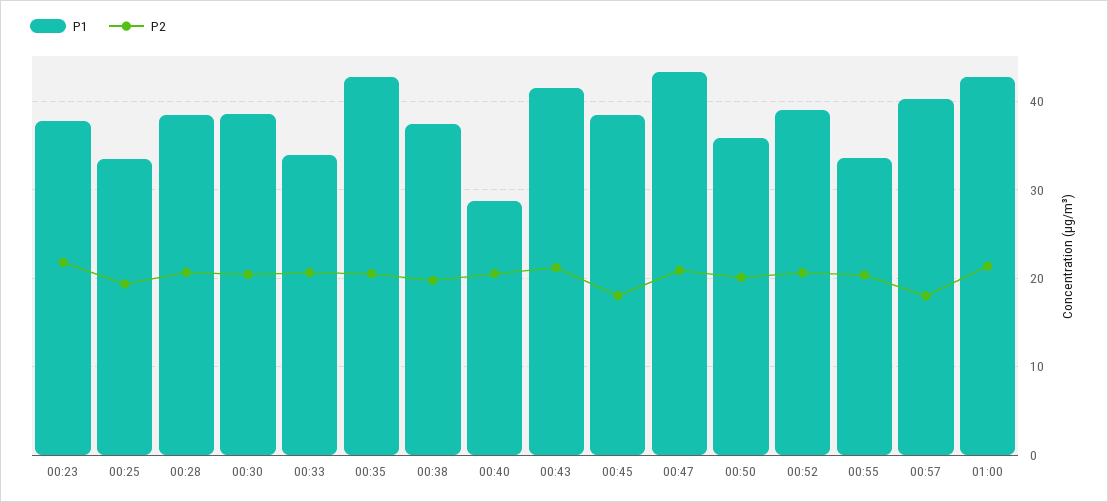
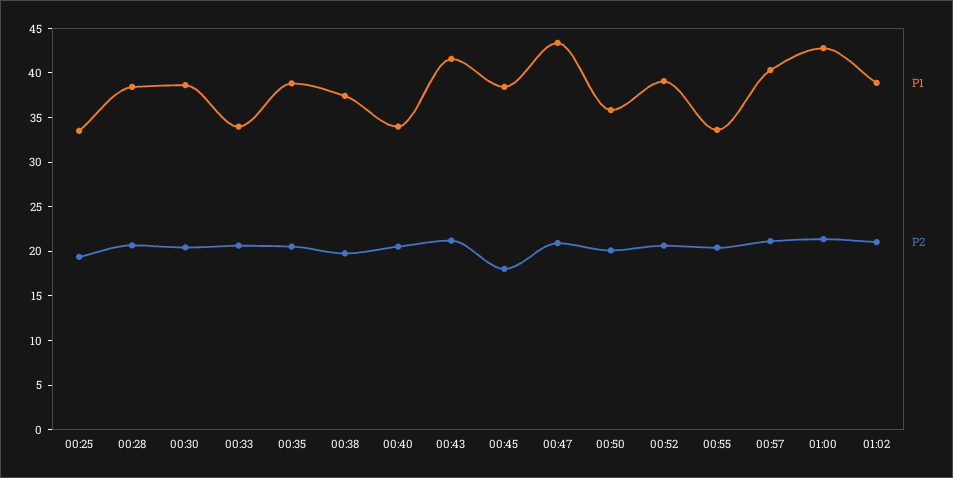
P1, 00:23: 38 -> none
P2, 00:23: 22 -> none
P1, 00:35: 43 -> 39
P1, 00:40: 29 -> 34
P2, 00:57: 18 -> 21
P1, 01:02: none -> 39
P2, 01:02: none -> 21

